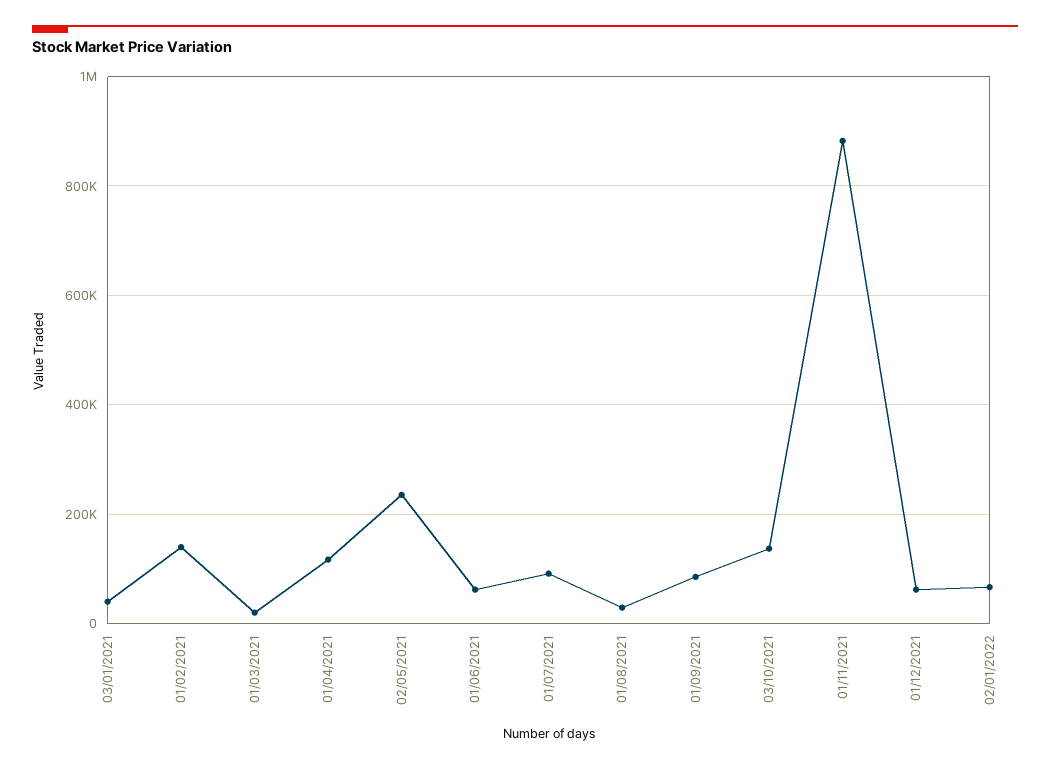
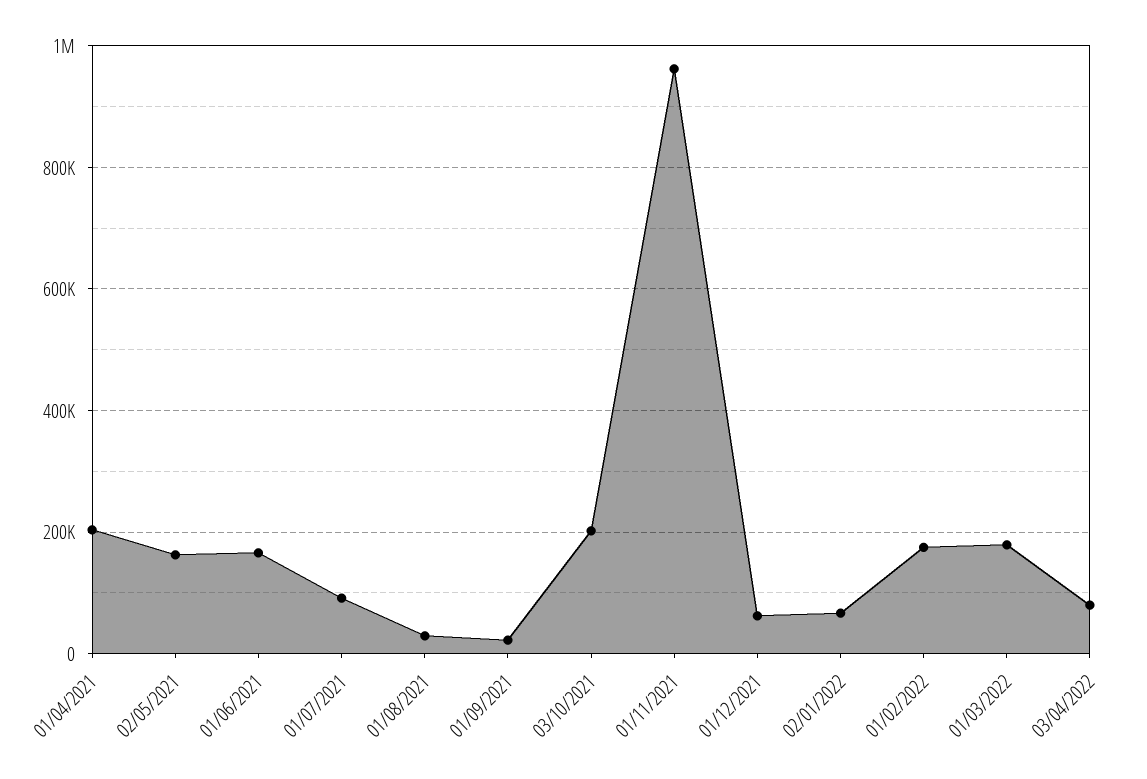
03/01/2021: 40000 -> none
01/02/2021: 140000 -> none
01/03/2021: 20000 -> none
01/04/2021: 120000 -> 200000
02/05/2021: 240000 -> 160000
01/06/2021: 60000 -> 160000
01/09/2021: 80000 -> 20000
03/10/2021: 140000 -> 200000
01/11/2021: 880000 -> 960000
01/02/2022: none -> 180000
01/03/2022: none -> 180000
03/04/2022: none -> 80000

